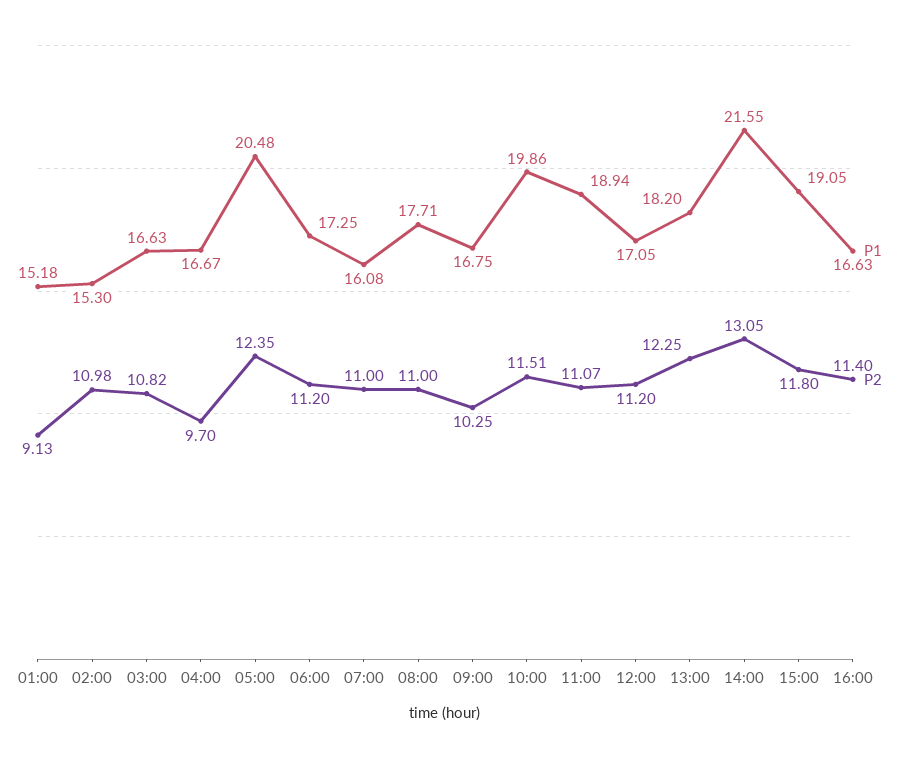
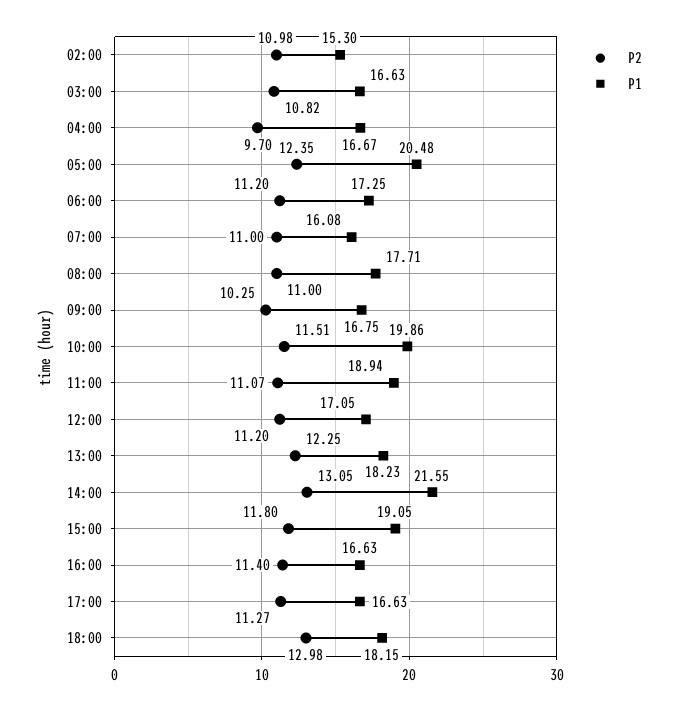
P1, 01:00: 15.18 -> none
P2, 01:00: 9.13 -> none
P1, 13:00: 18.2 -> 18.23
P2, 17:00: none -> 11.27
P1, 17:00: none -> 16.63
P2, 18:00: none -> 12.98
P1, 18:00: none -> 18.15

